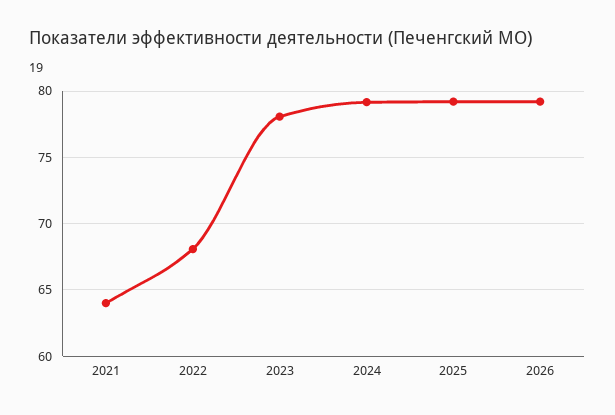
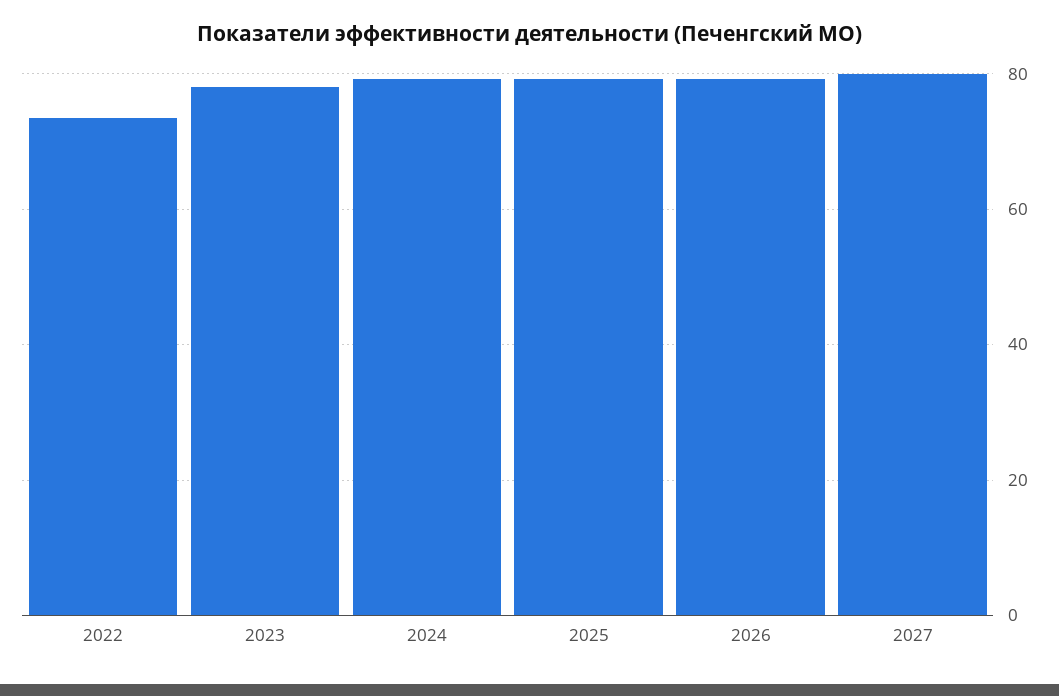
2021: 64 -> none
2022: 68 -> 74
2027: none -> 80

